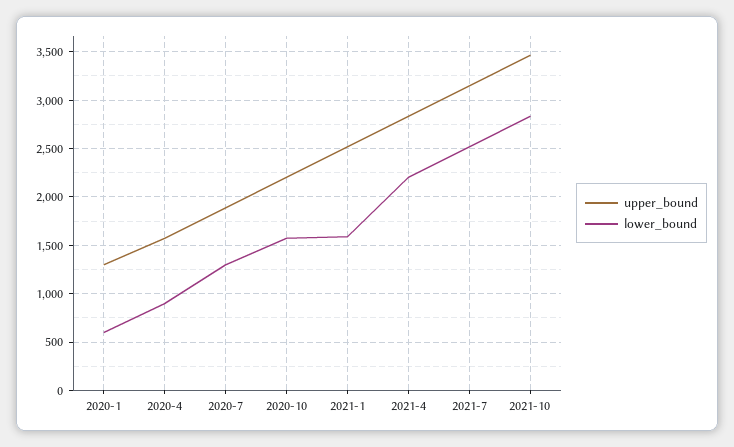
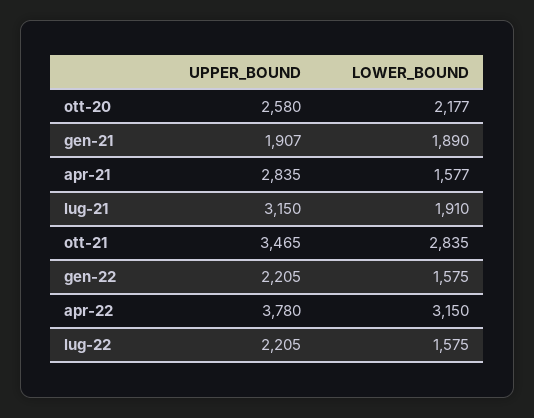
upper_bound, 2020-1: 1300 -> none
lower_bound, 2020-1: 600 -> none
upper_bound, 2020-4: 1600 -> none
lower_bound, 2020-4: 900 -> none
upper_bound, 2020-7: 1900 -> none
lower_bound, 2020-7: 1300 -> none
upper_bound, 2020-10: 2200 -> 2580
lower_bound, 2020-10: 1600 -> 2177
upper_bound, 2021-1: 2500 -> 1907
lower_bound, 2021-1: 1600 -> 1890
lower_bound, 2021-4: 2200 -> 1577
lower_bound, 2021-7: 2500 -> 1910
upper_bound, gen-22: none -> 2205
lower_bound, gen-22: none -> 1575
upper_bound, apr-22: none -> 3780
lower_bound, apr-22: none -> 3150
upper_bound, lug-22: none -> 2205
lower_bound, lug-22: none -> 1575

